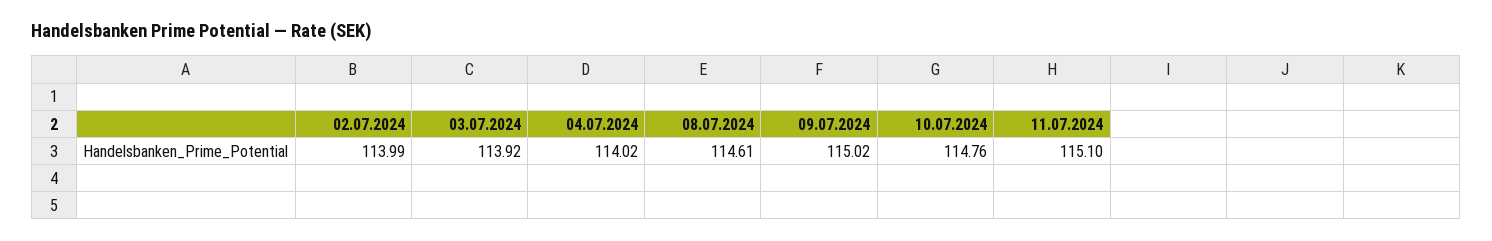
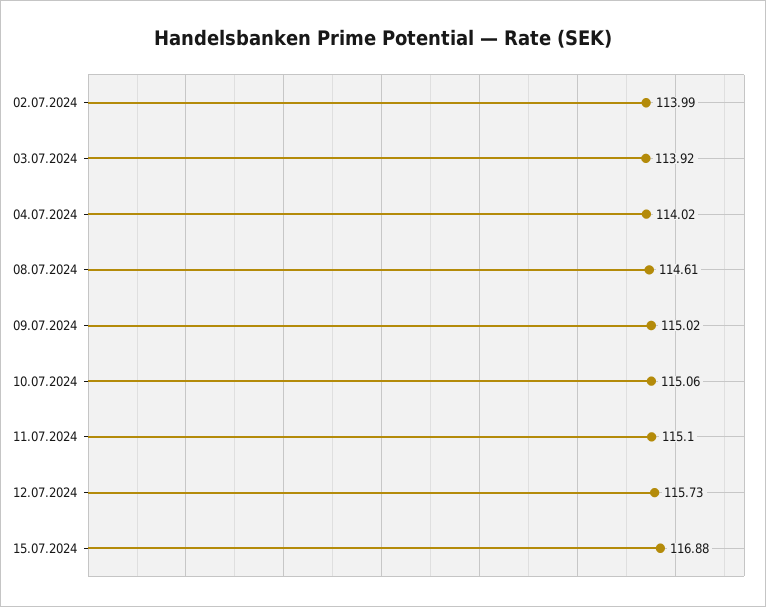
10.07.2024: 114.76 -> 115.06
12.07.2024: none -> 115.73
15.07.2024: none -> 116.88

